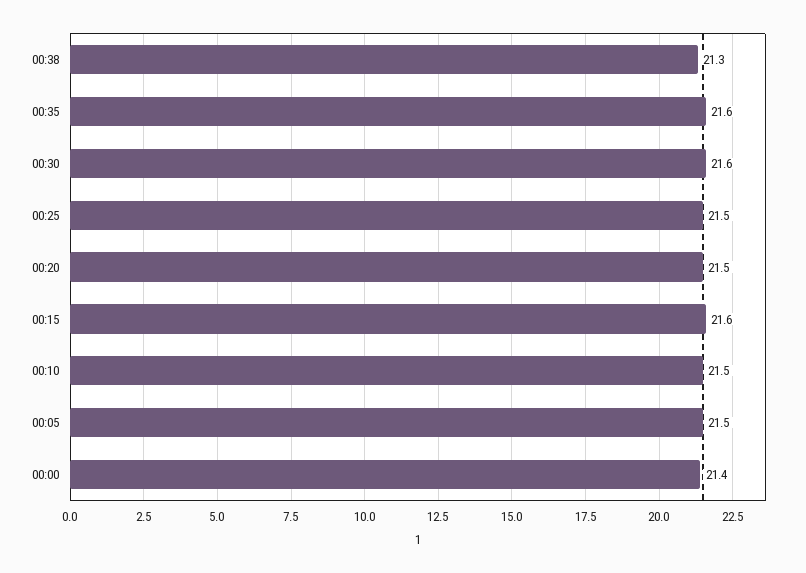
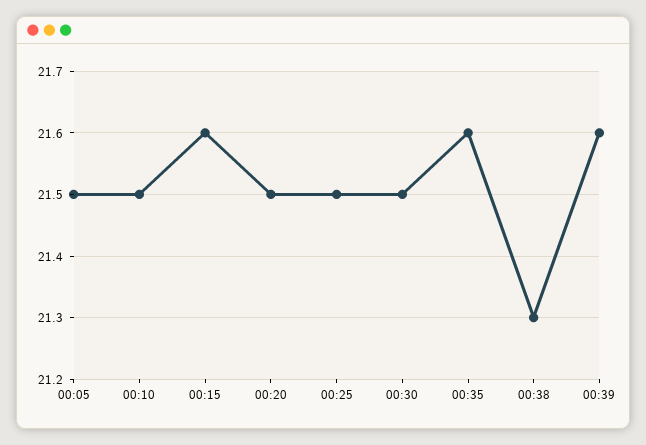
00:30: 21.6 -> 21.5
00:00: 21.4 -> none
00:39: none -> 21.6

